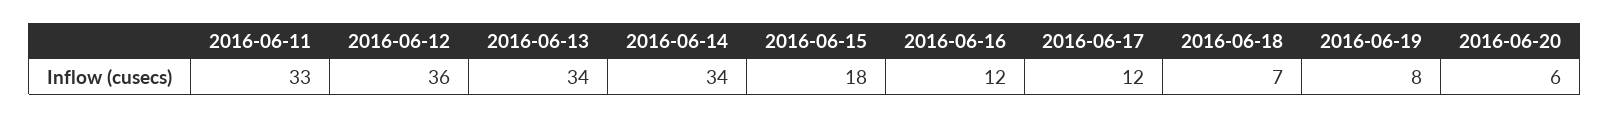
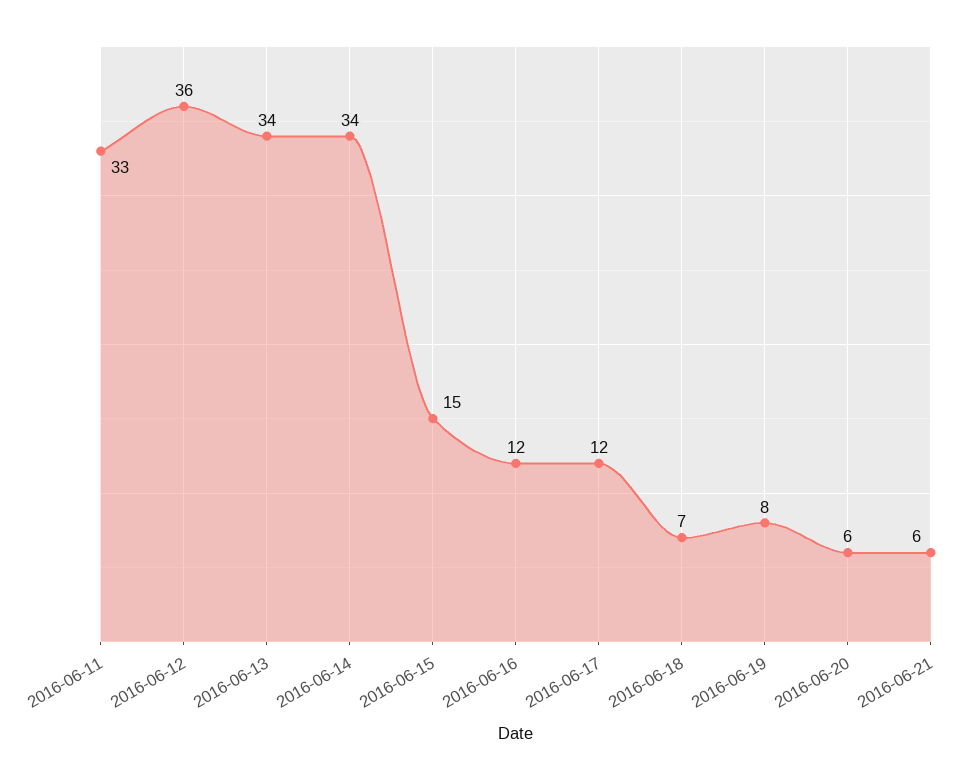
2016-06-15: 18 -> 15
2016-06-21: none -> 6

